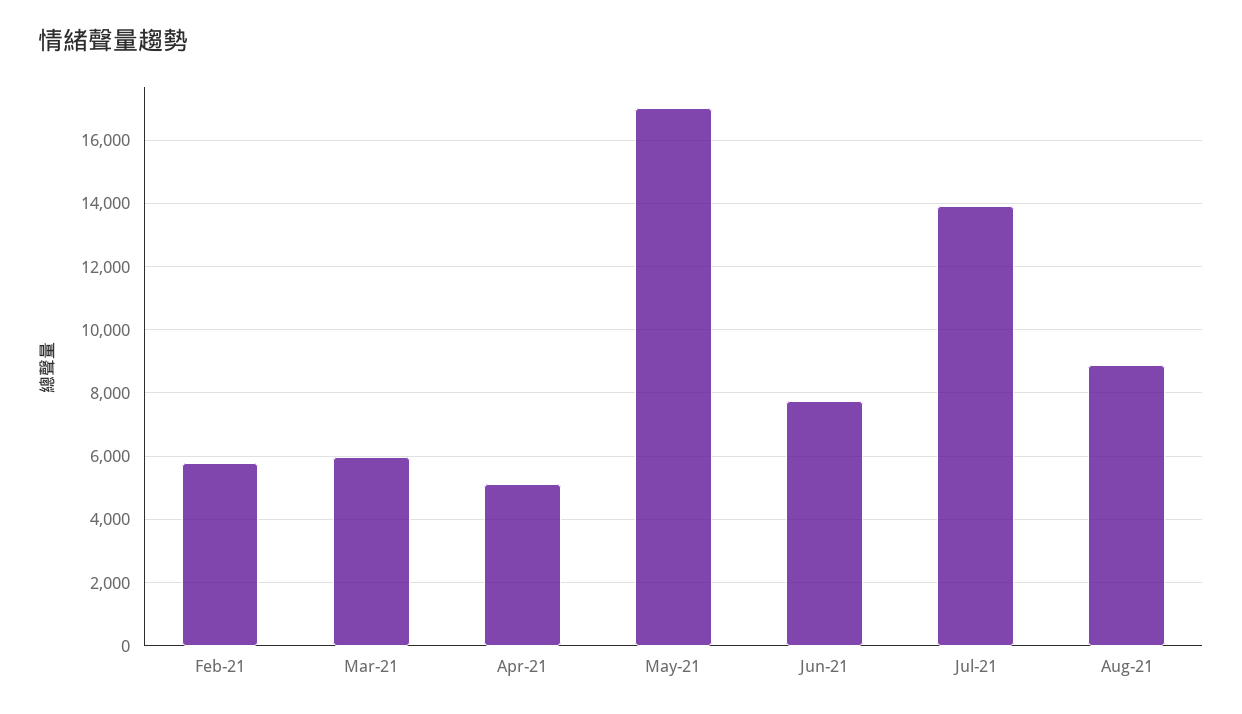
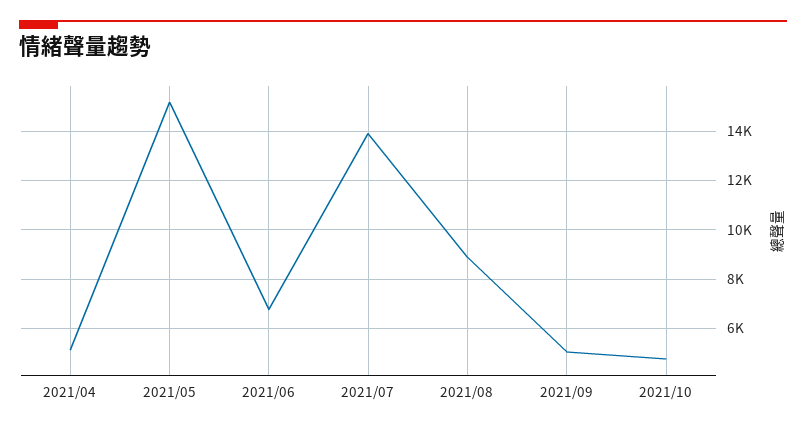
Feb-21: 5800 -> none
Mar-21: 6000 -> none
May-21: 17000 -> 15250
Jun-21: 7800 -> 6750
2021/09: none -> 5000
2021/10: none -> 4750

